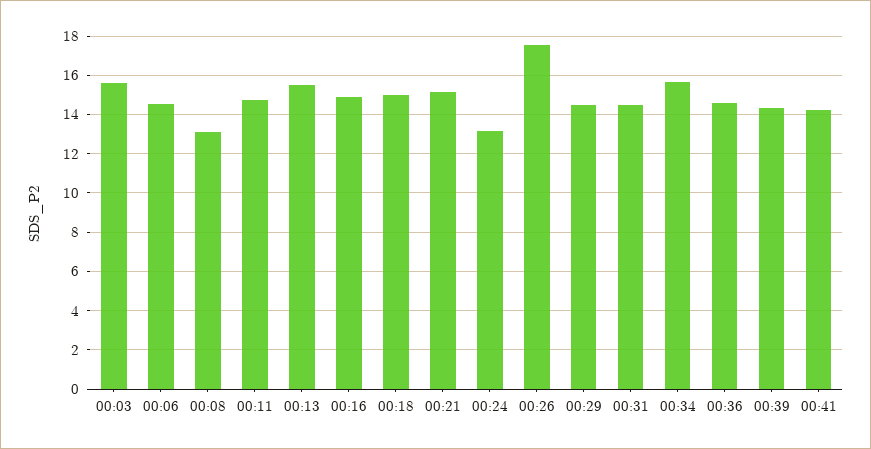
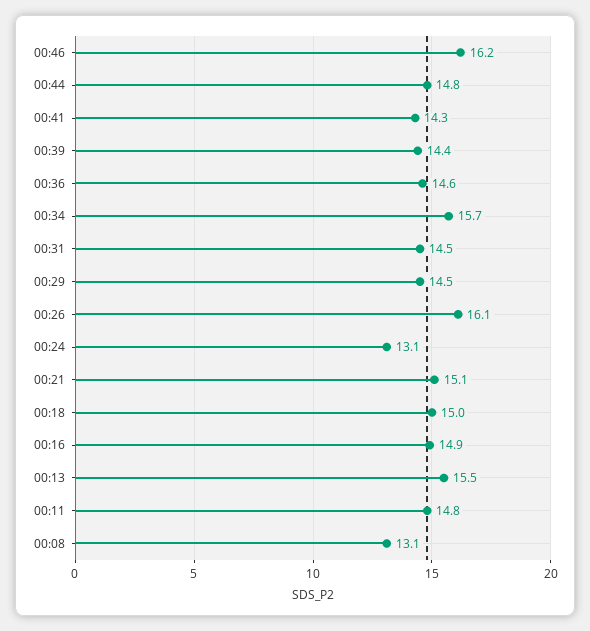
00:03: 15.5 -> none
00:06: 14.5 -> none
00:26: 17.5 -> 16.1
00:46: none -> 16.2
00:44: none -> 14.8

